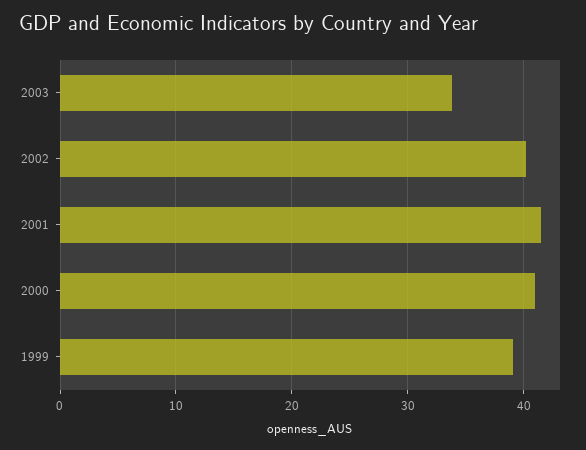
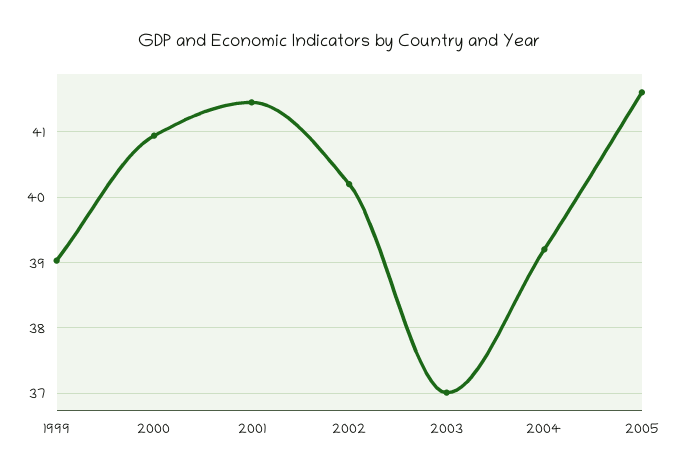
2003: 34 -> 37
2004: none -> 39.2
2005: none -> 41.6

